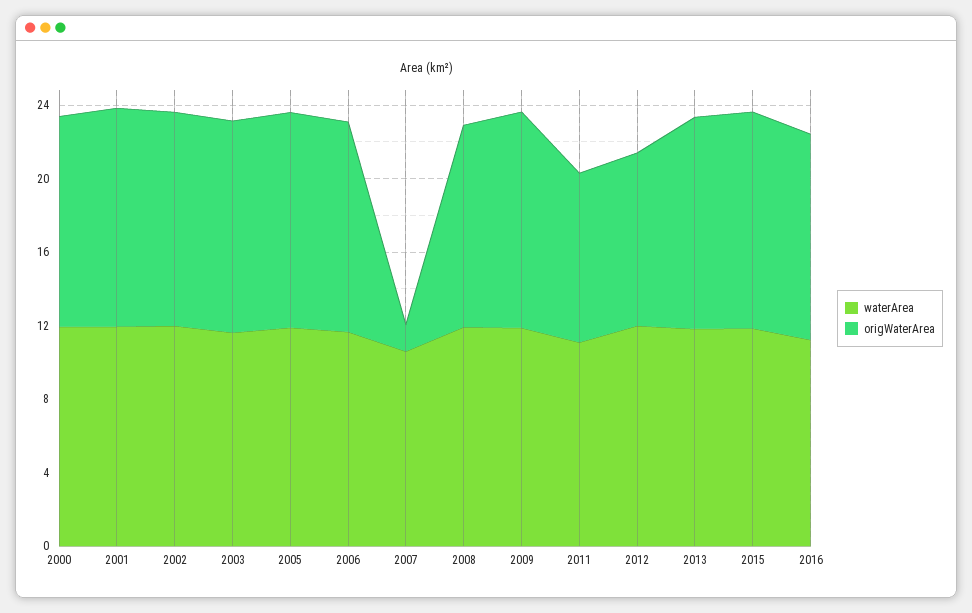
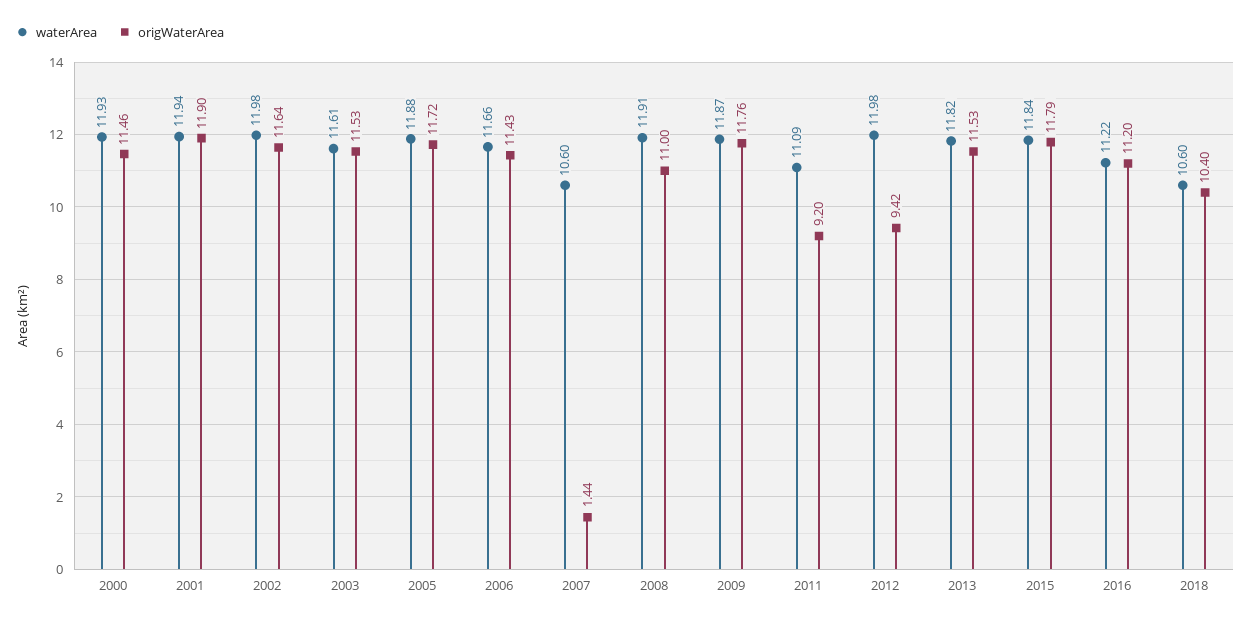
waterArea, 2018: none -> 10.6
origWaterArea, 2018: none -> 10.4

